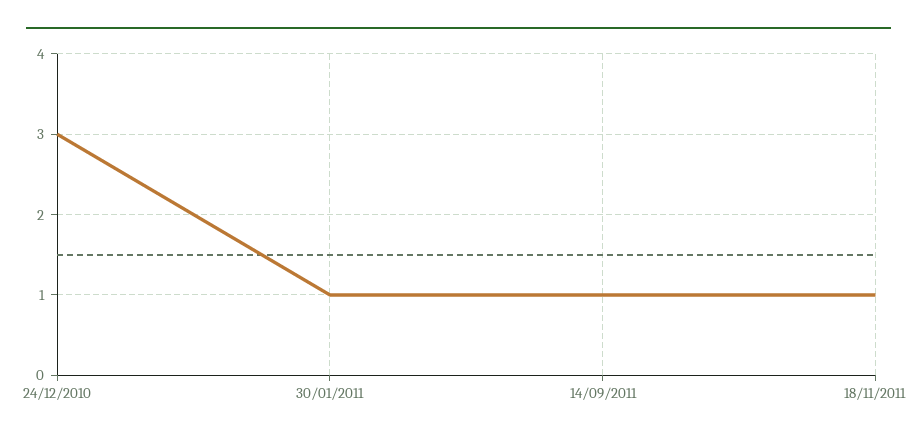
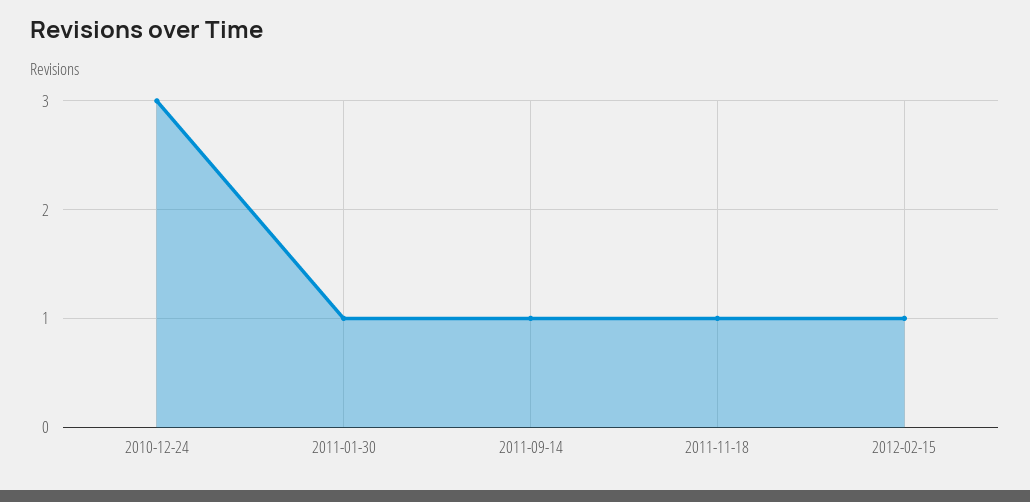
2012-02-15: none -> 1

